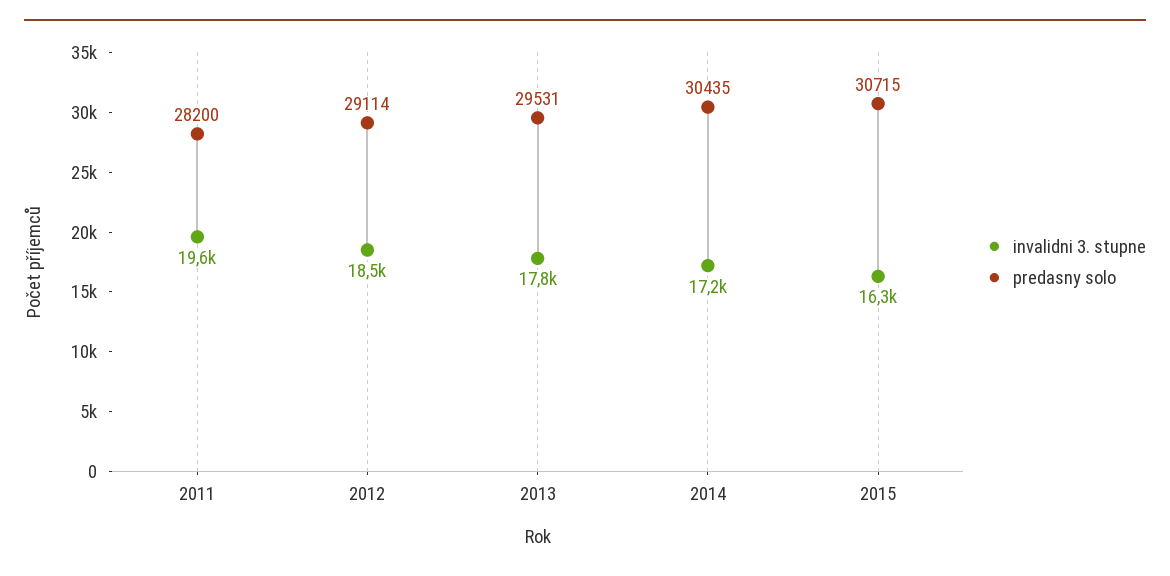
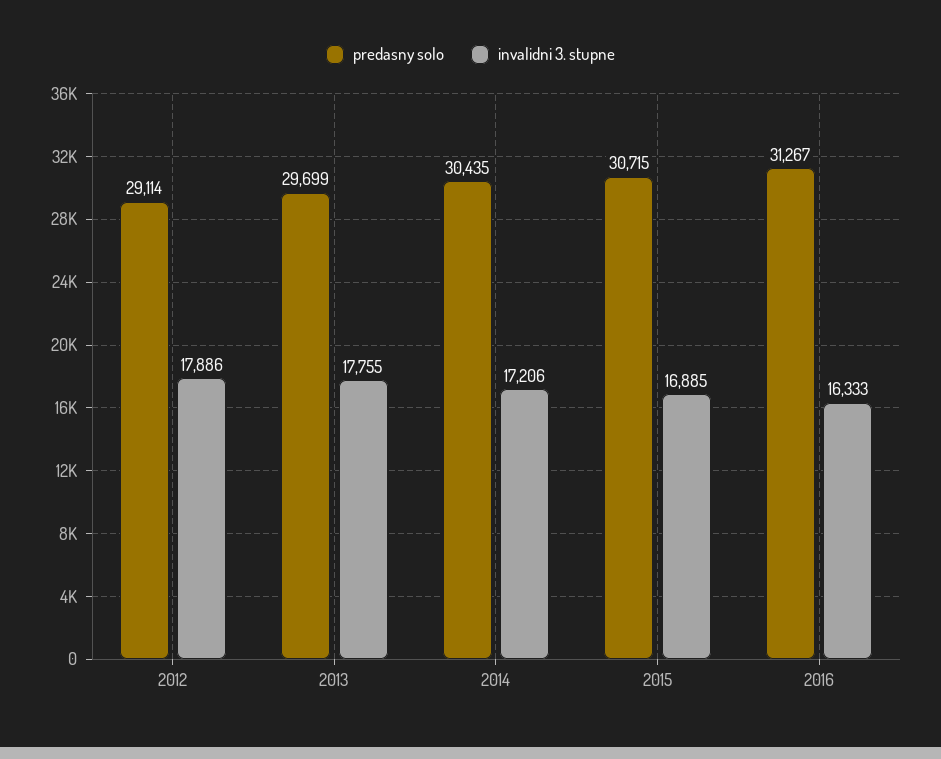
invalidni 3. stupne, 2011: 19600 -> none
predasny solo, 2011: 28200 -> none
invalidni 3. stupne, 2012: 18500 -> 17886
predasny solo, 2013: 29531 -> 29699
invalidni 3. stupne, 2015: 16300 -> 16885
predasny solo, 2016: none -> 31267
invalidni 3. stupne, 2016: none -> 16333

